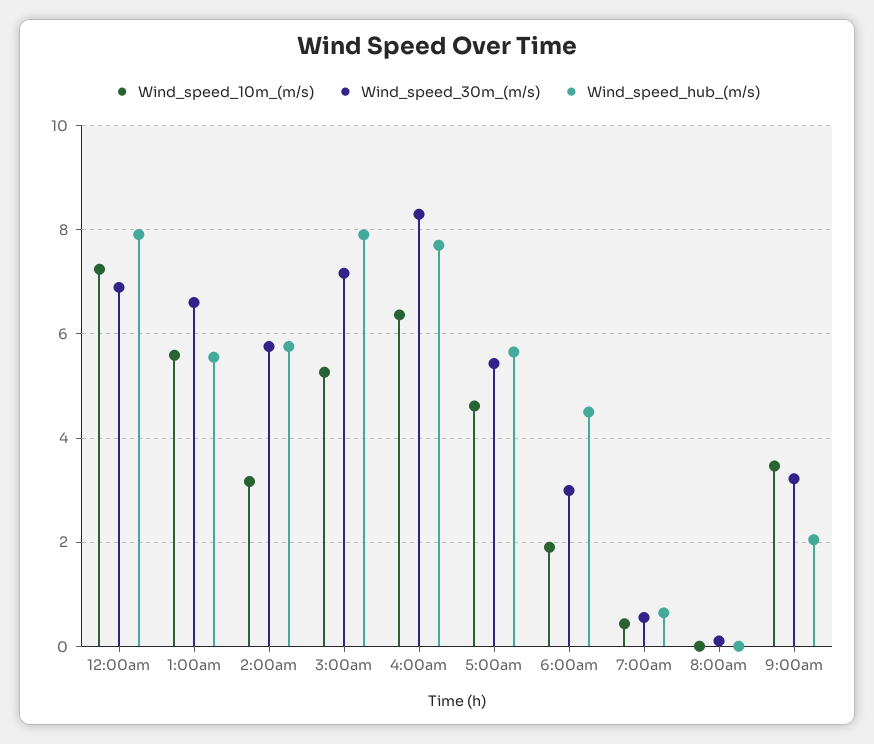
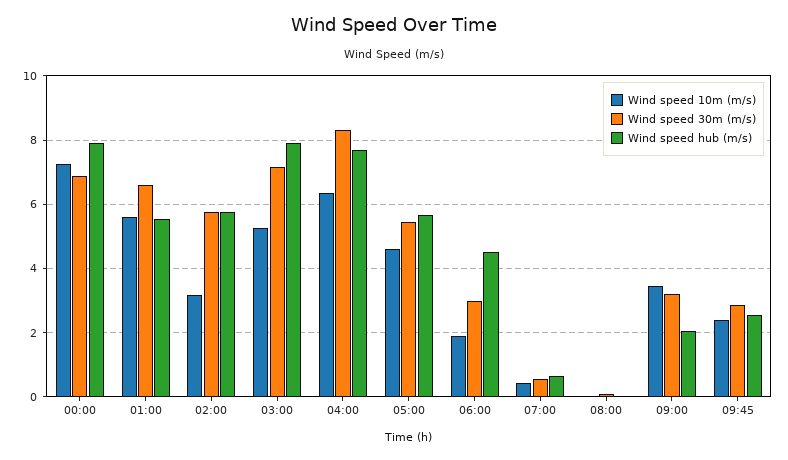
Wind_speed_10m_(m/s), 09:45: none -> 2.4
Wind_speed_30m_(m/s), 09:45: none -> 2.8
Wind_speed_hub_(m/s), 09:45: none -> 2.6

